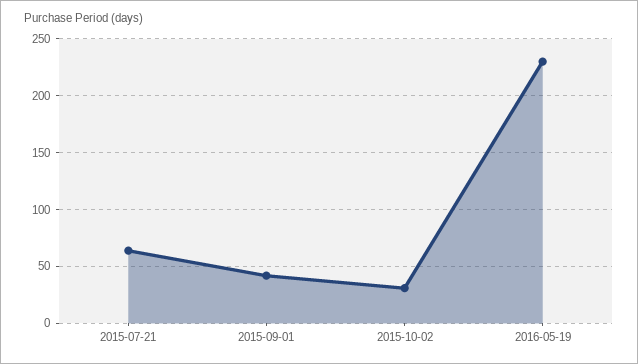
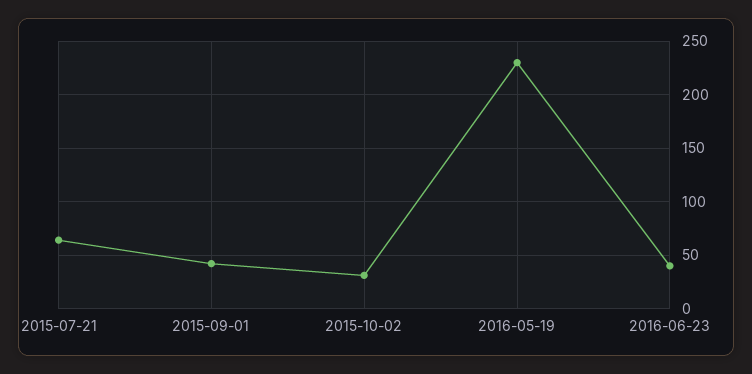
2016-06-23: none -> 40

